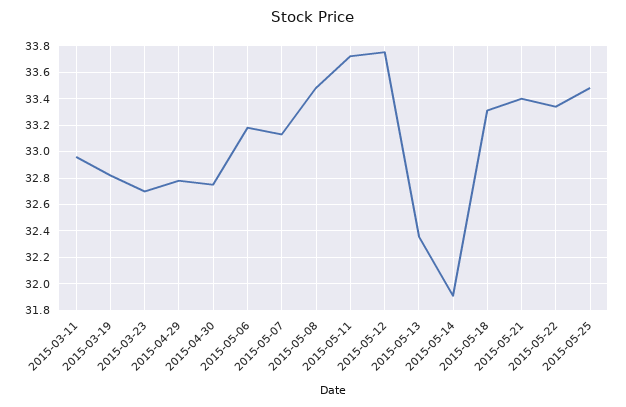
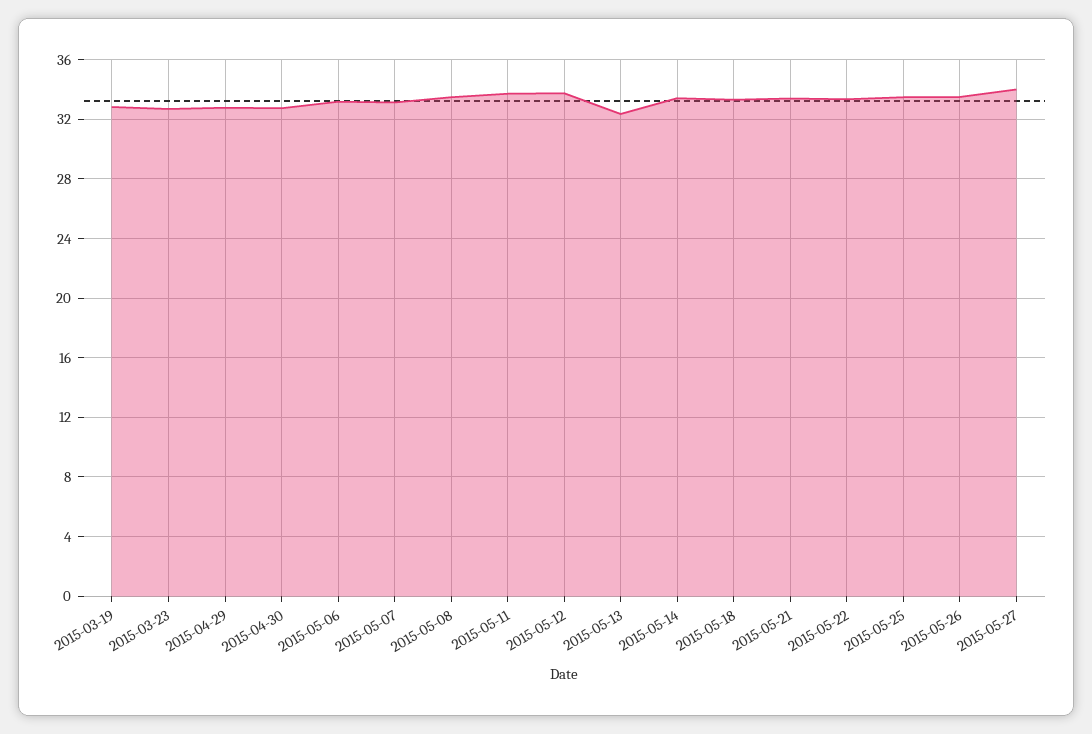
2015-03-11: 32.95 -> none
2015-05-14: 31.9 -> 33.5
2015-05-26: none -> 33.5
2015-05-27: none -> 34

